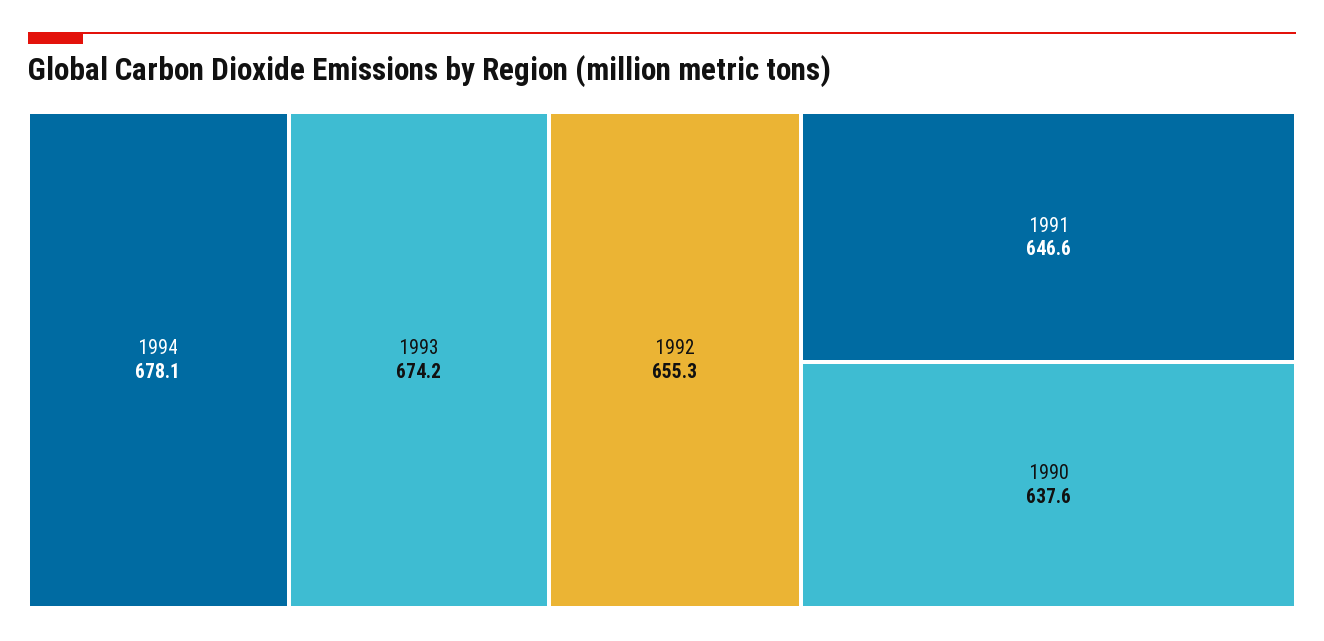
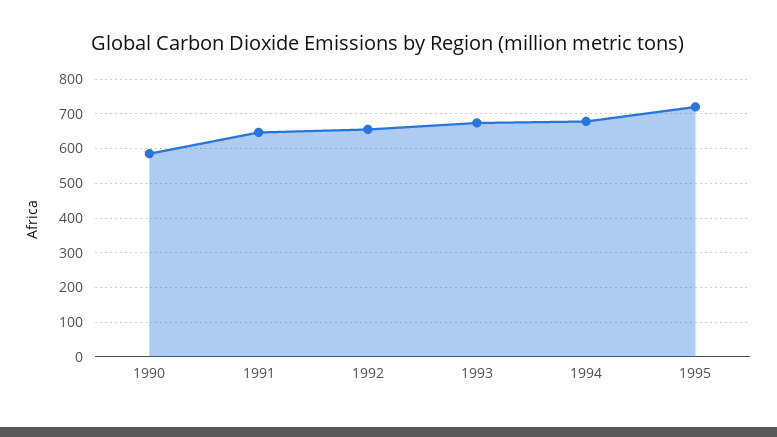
1990: 637.6 -> 580
1995: none -> 720

